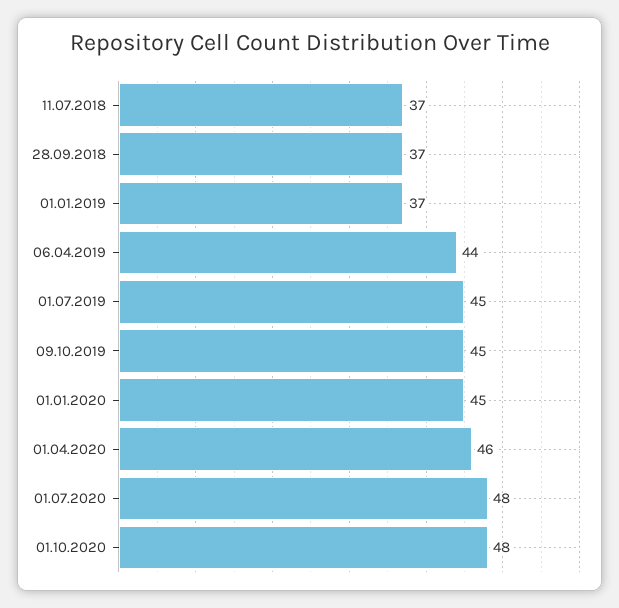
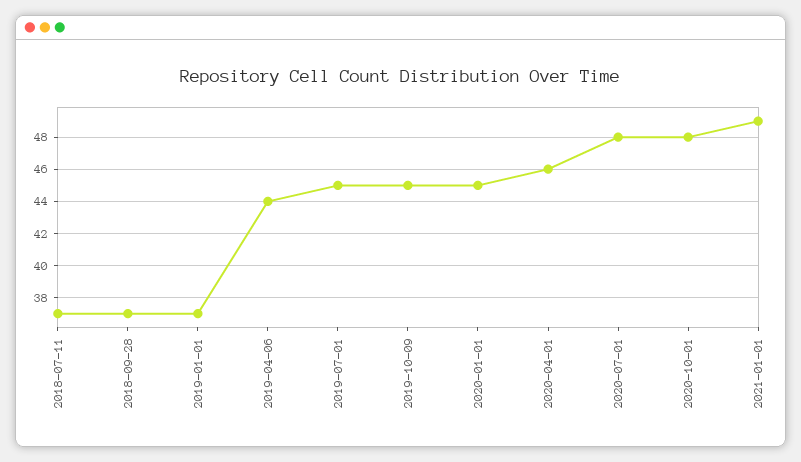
2021-01-01: none -> 49

